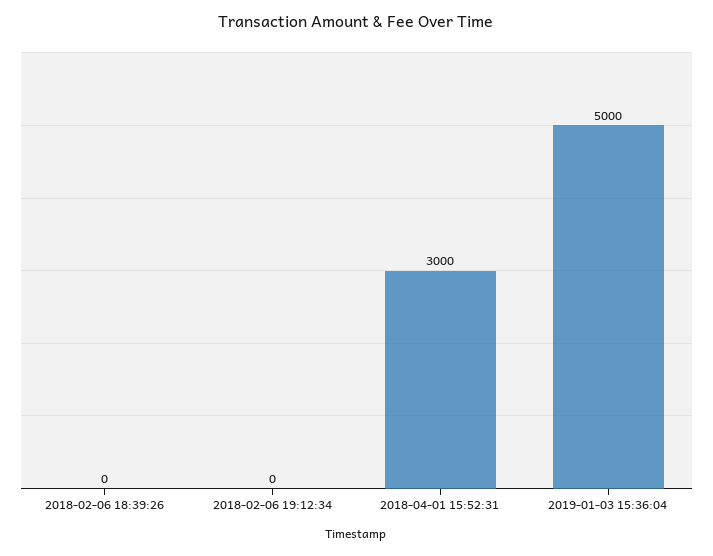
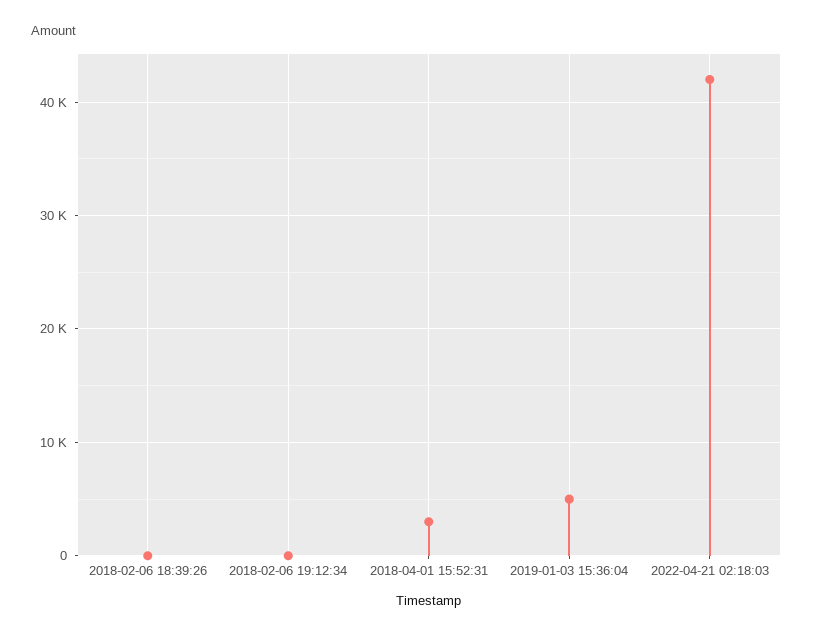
2022-04-21 02:18:03: none -> 42000

